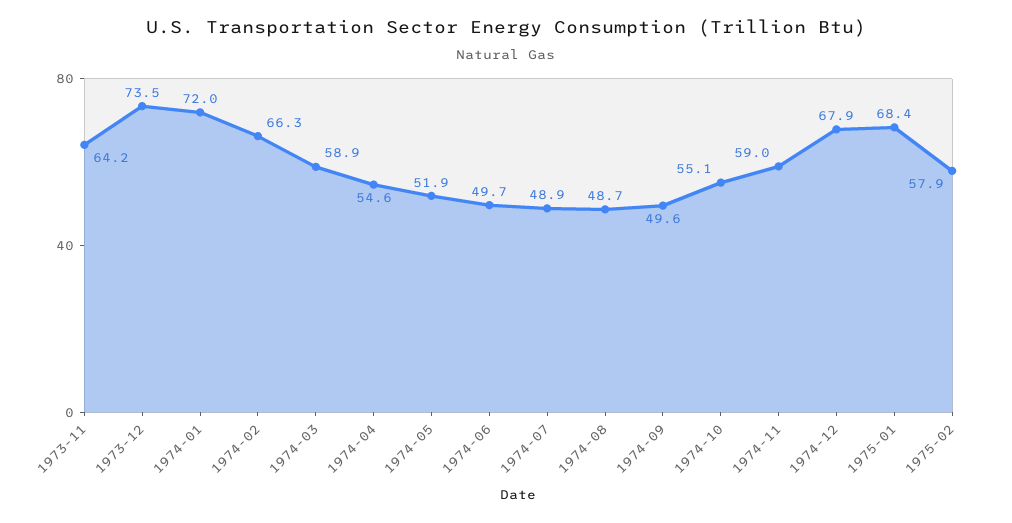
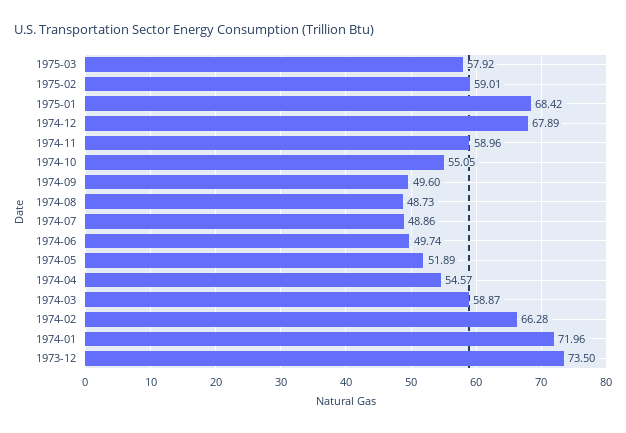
1973-11: 64.2 -> none
1975-02: 57.9 -> 59.01
1975-03: none -> 57.92

